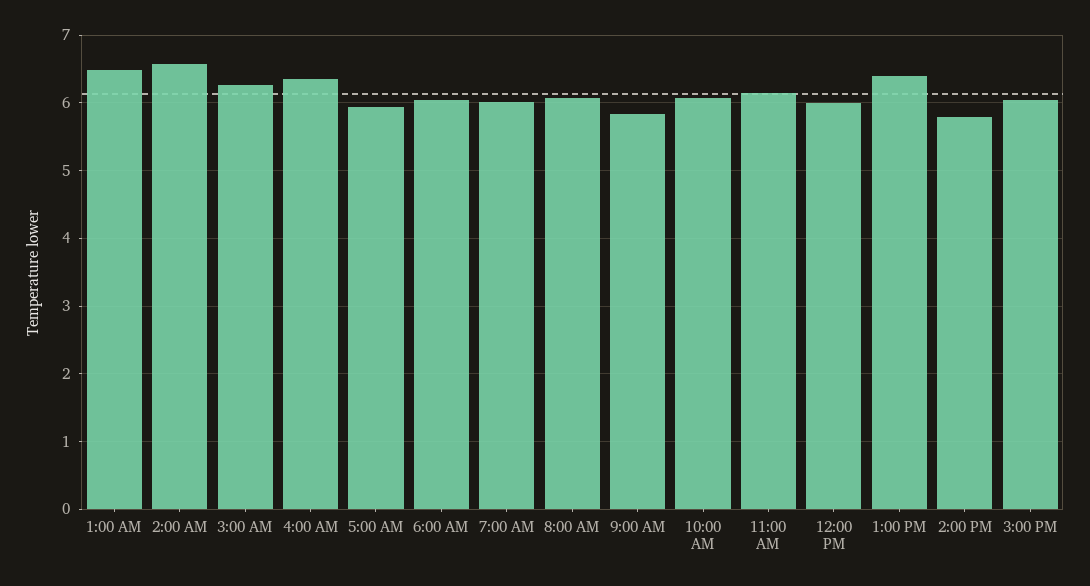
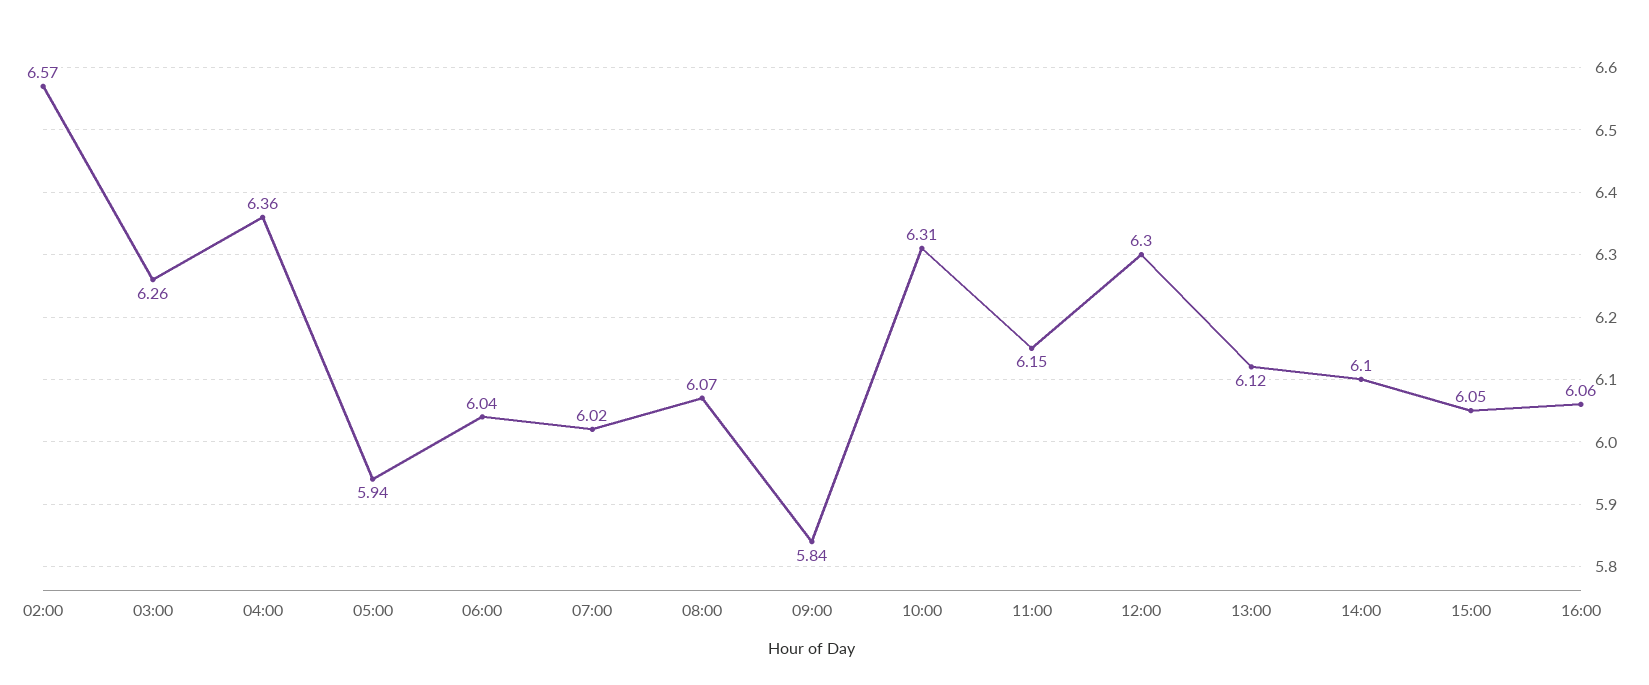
1:00 AM: 6.5 -> none
10:00 AM: 6.1 -> 6.31
12:00 PM: 6 -> 6.3
1:00 PM: 6.4 -> 6.12
2:00 PM: 5.8 -> 6.1
16:00: none -> 6.06

